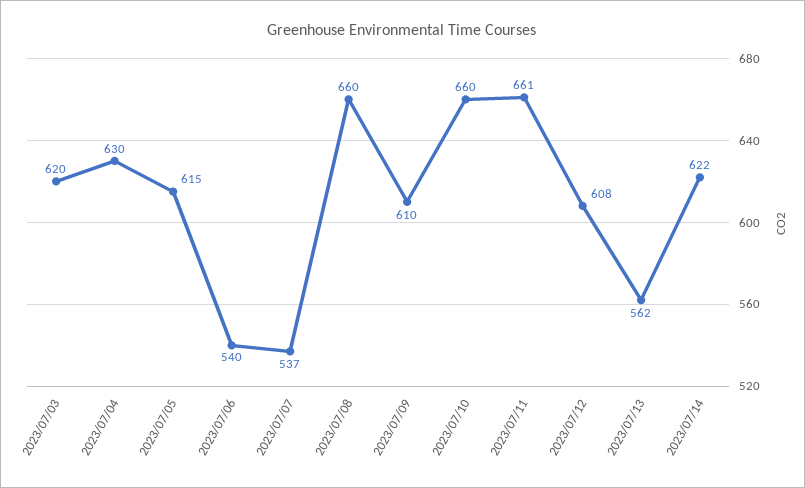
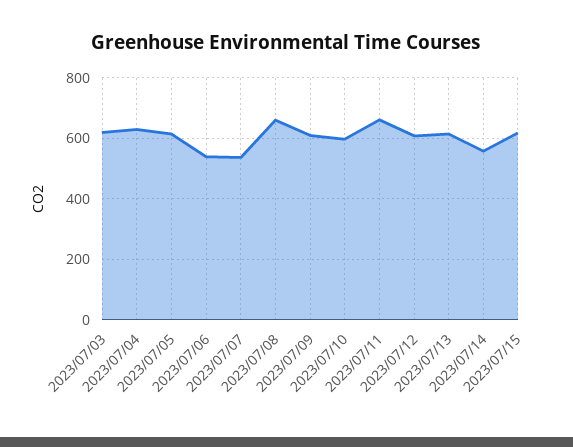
2023/07/10: 660 -> 600
2023/07/13: 562 -> 620
2023/07/14: 622 -> 560
2023/07/15: none -> 620

